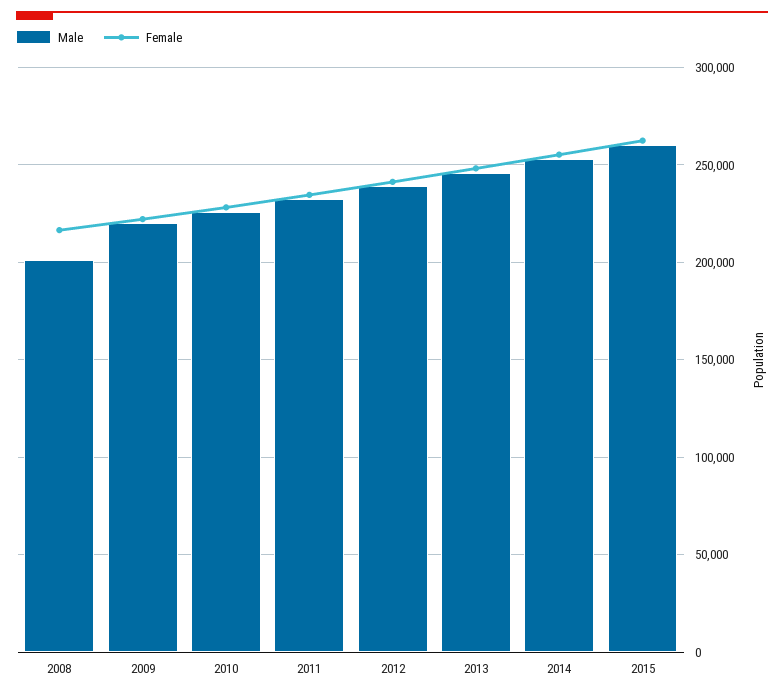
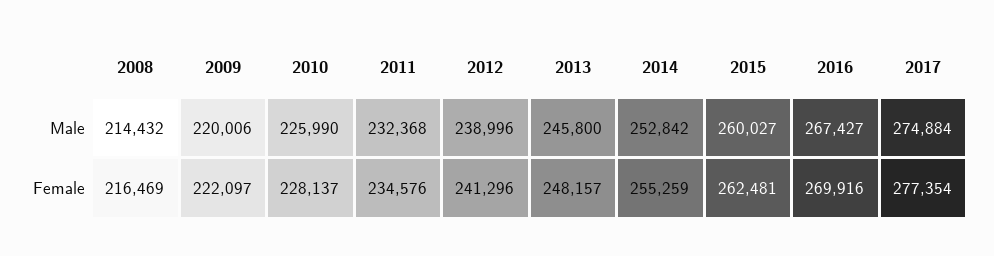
Male, 2008: 200000 -> 214432
Male, 2016: none -> 267427
Male, 2017: none -> 274884
Female, 2016: none -> 269916
Female, 2017: none -> 277354

